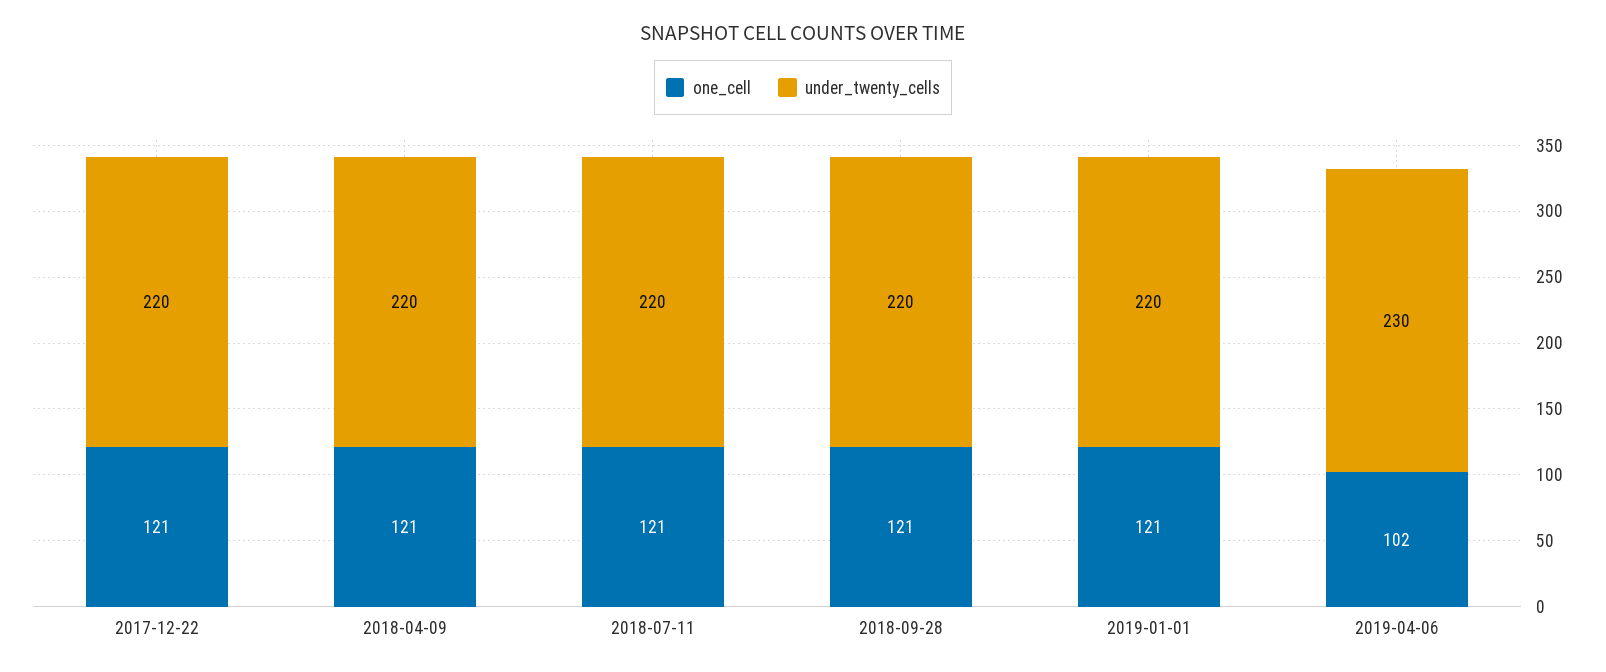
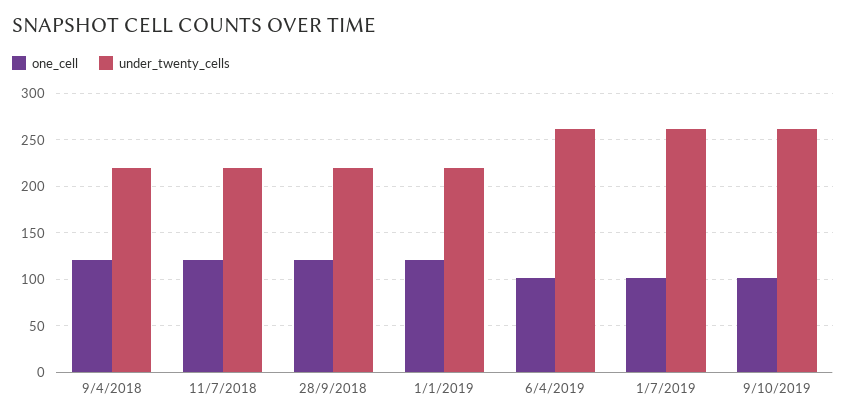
one_cell, 2017-12-22: 121 -> none
under_twenty_cells, 2017-12-22: 220 -> none
under_twenty_cells, 2019-04-06: 230 -> 260
one_cell, 1/7/2019: none -> 100
under_twenty_cells, 1/7/2019: none -> 260
one_cell, 9/10/2019: none -> 100
under_twenty_cells, 9/10/2019: none -> 260

